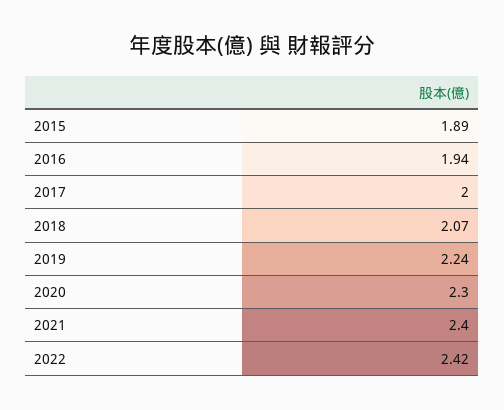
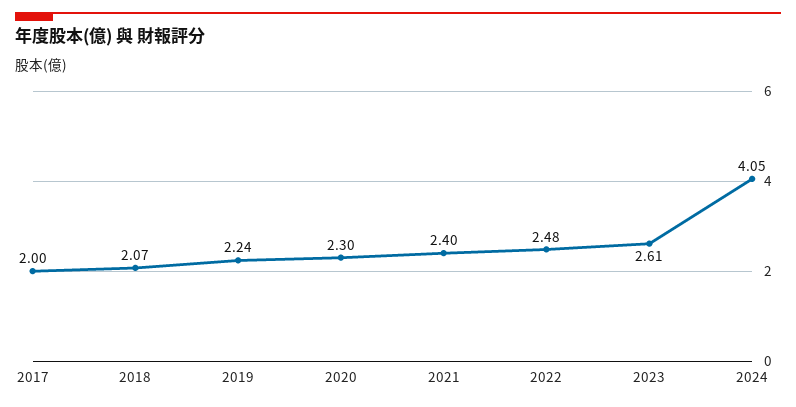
2015: 1.89 -> none
2016: 1.94 -> none
2022: 2.42 -> 2.48
2023: none -> 2.61
2024: none -> 4.05

